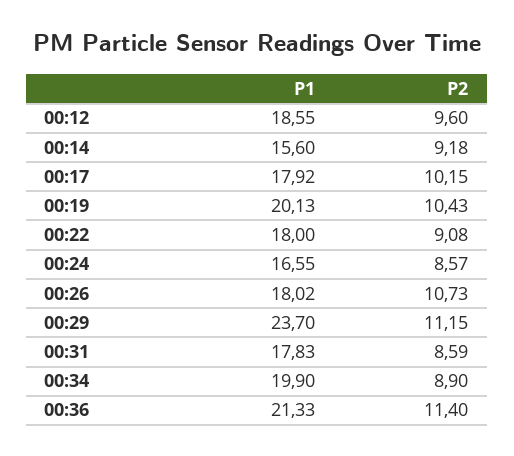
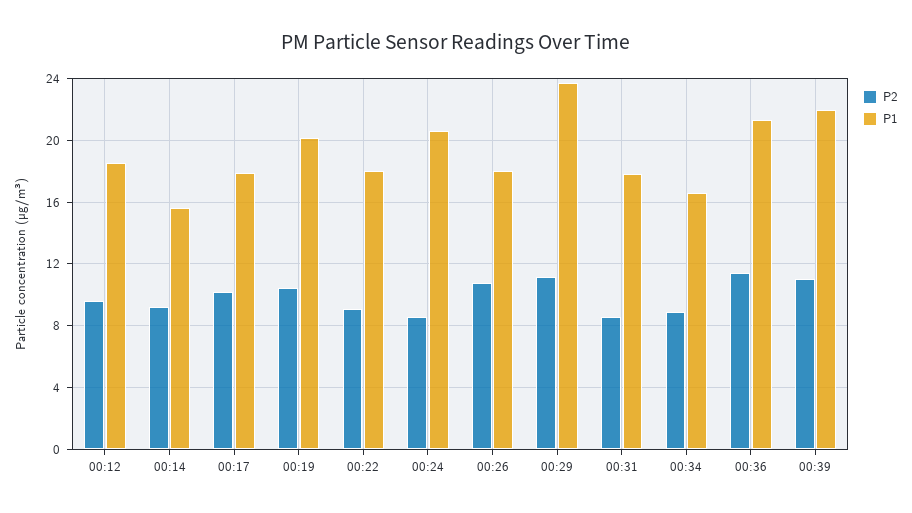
P1, 00:24: 16.55 -> 20.5
P1, 00:34: 19.9 -> 16.5
P2, 00:39: none -> 11
P1, 00:39: none -> 22

